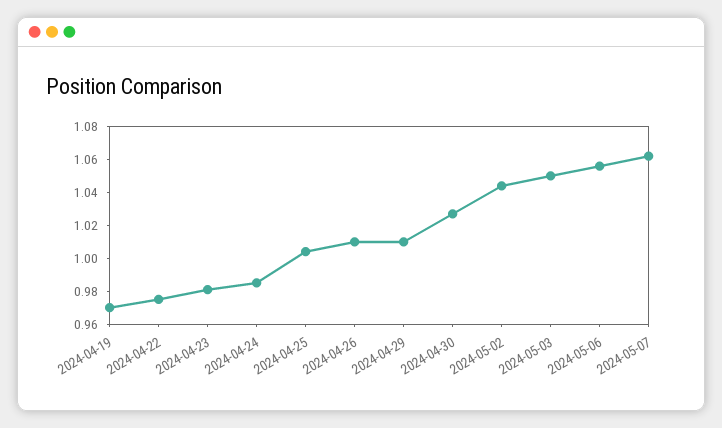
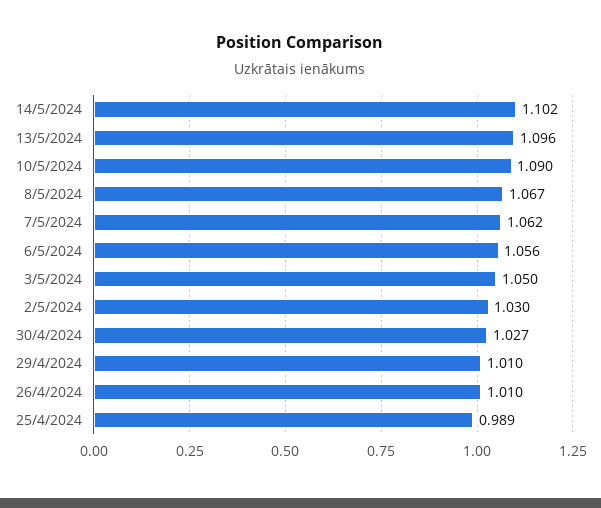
2024-04-19: 0.97 -> none
2024-04-22: 0.975 -> none
2024-04-23: 0.98 -> none
2024-04-24: 0.985 -> none
2024-04-25: 1.005 -> 0.989
2024-05-02: 1.045 -> 1.03
14/5/2024: none -> 1.102
13/5/2024: none -> 1.096
10/5/2024: none -> 1.09
8/5/2024: none -> 1.067

